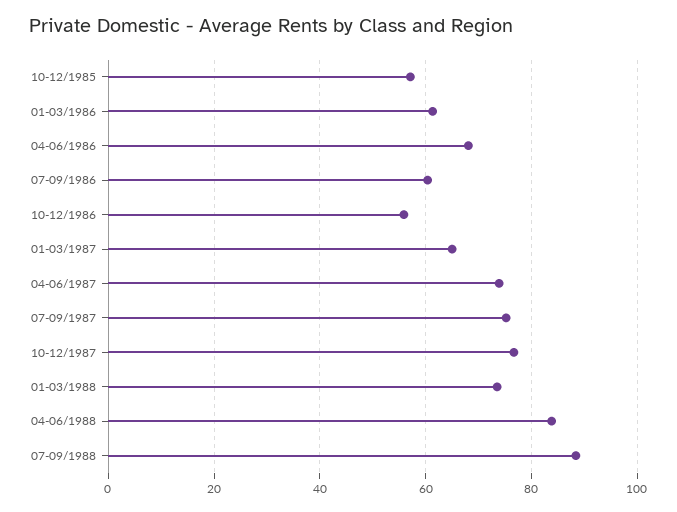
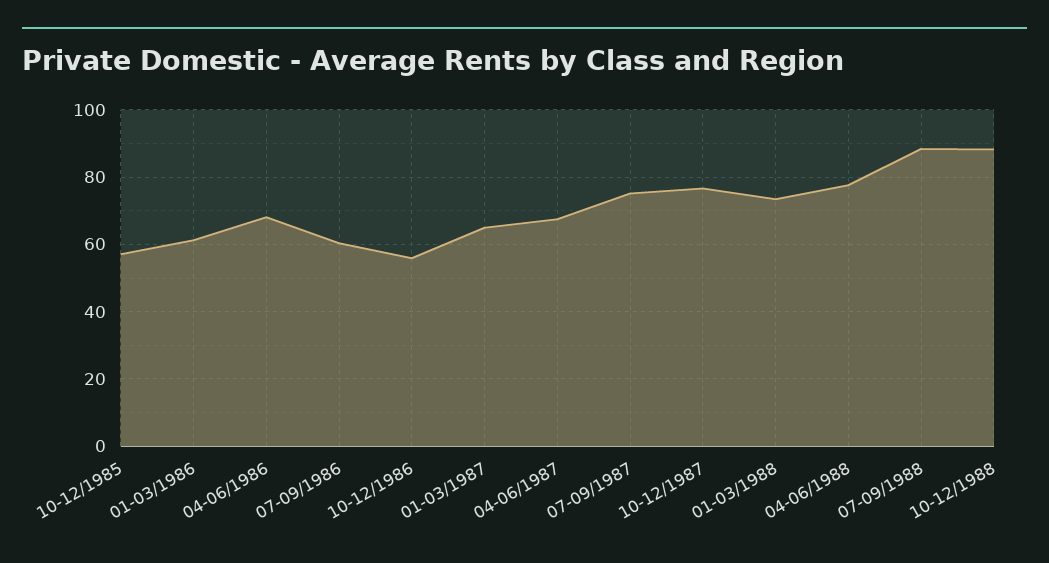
04-06/1987: 74 -> 68
04-06/1988: 84 -> 78
10-12/1988: none -> 88

